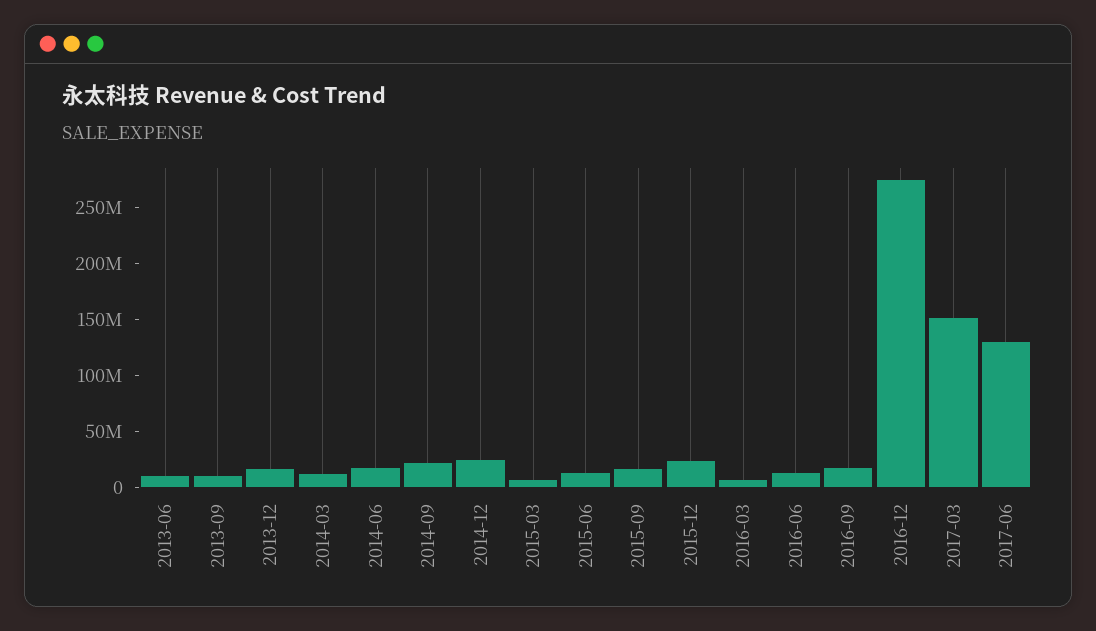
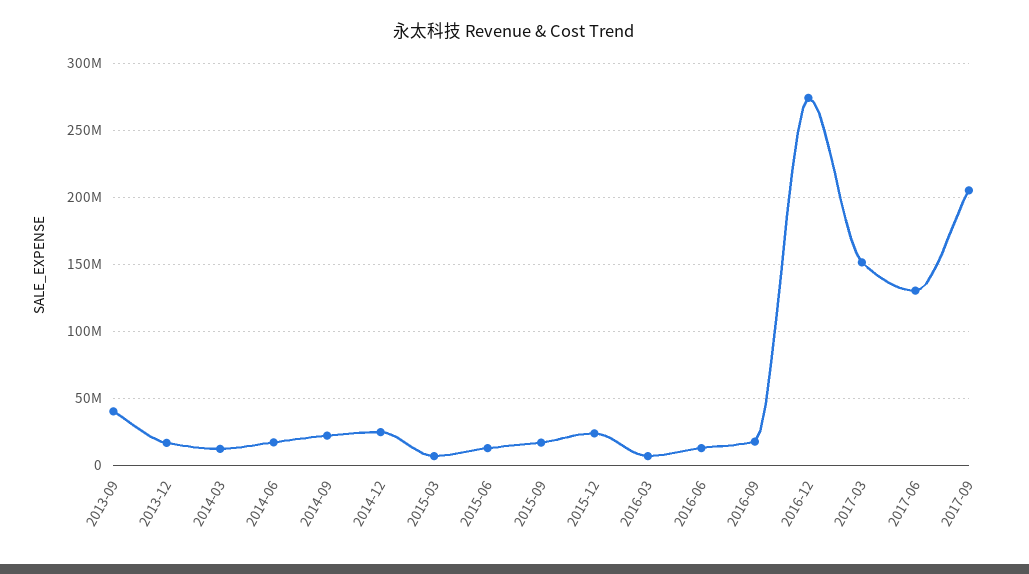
2013-06: 10000000 -> none
2013-09: 10000000 -> 40000000
2017-09: none -> 205000000

